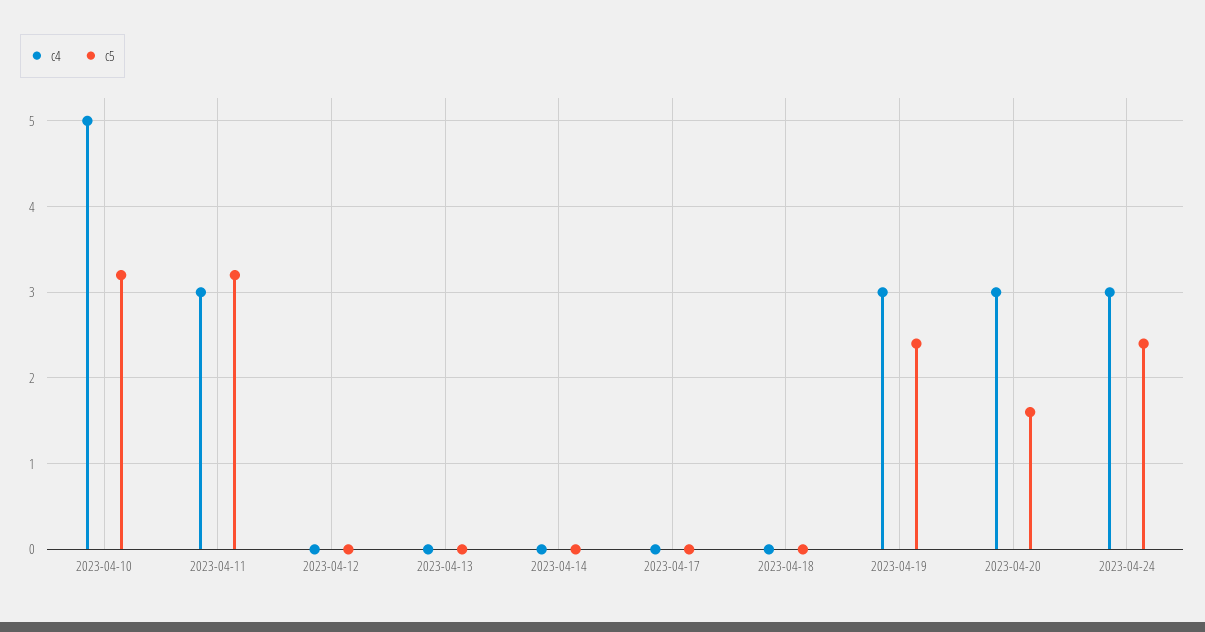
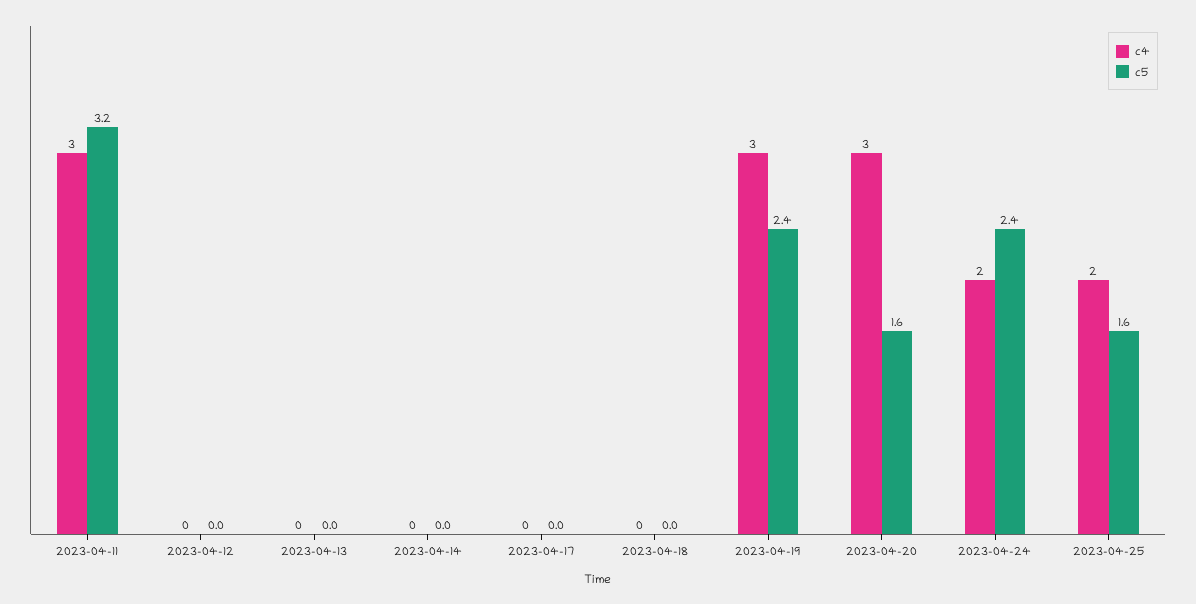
c4, 2023-04-10: 5 -> none
c5, 2023-04-10: 3.2 -> none
c4, 2023-04-24: 3 -> 2
c4, 2023-04-25: none -> 2
c5, 2023-04-25: none -> 1.6

